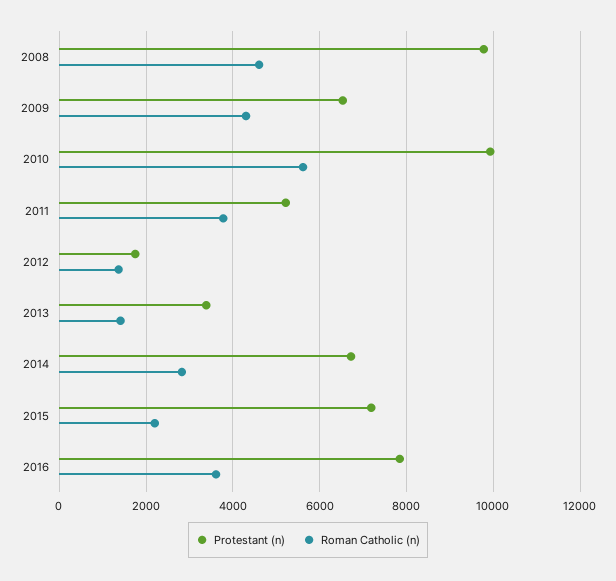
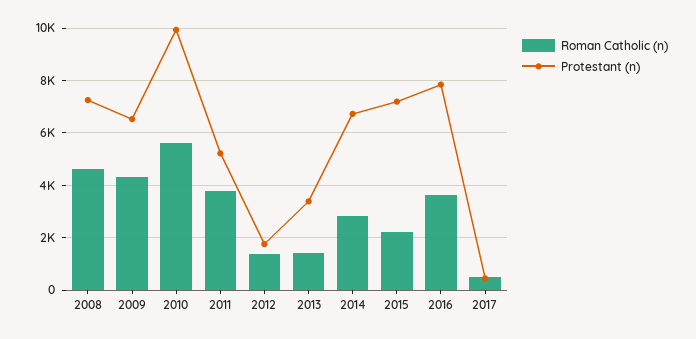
Protestant (n), 2008: 9800 -> 7250
Roman Catholic (n), 2017: none -> 500
Protestant (n), 2017: none -> 500

